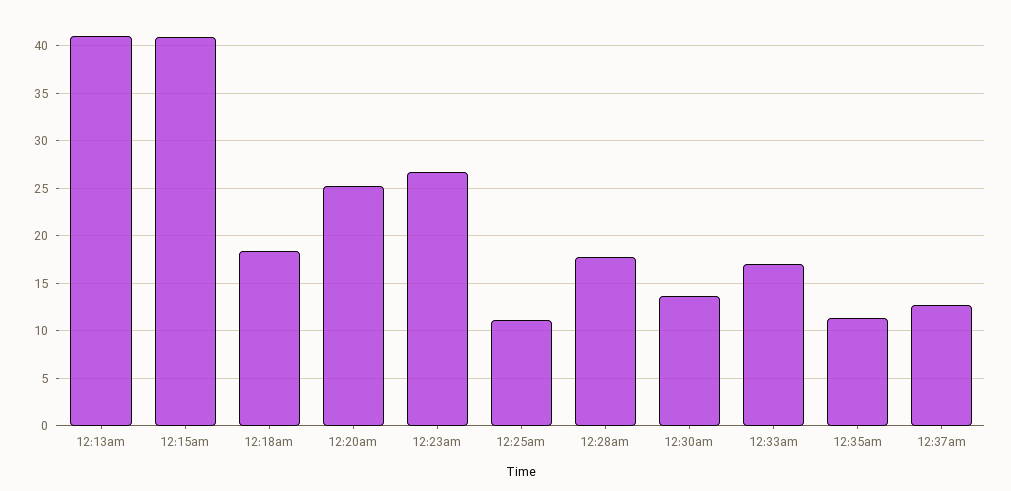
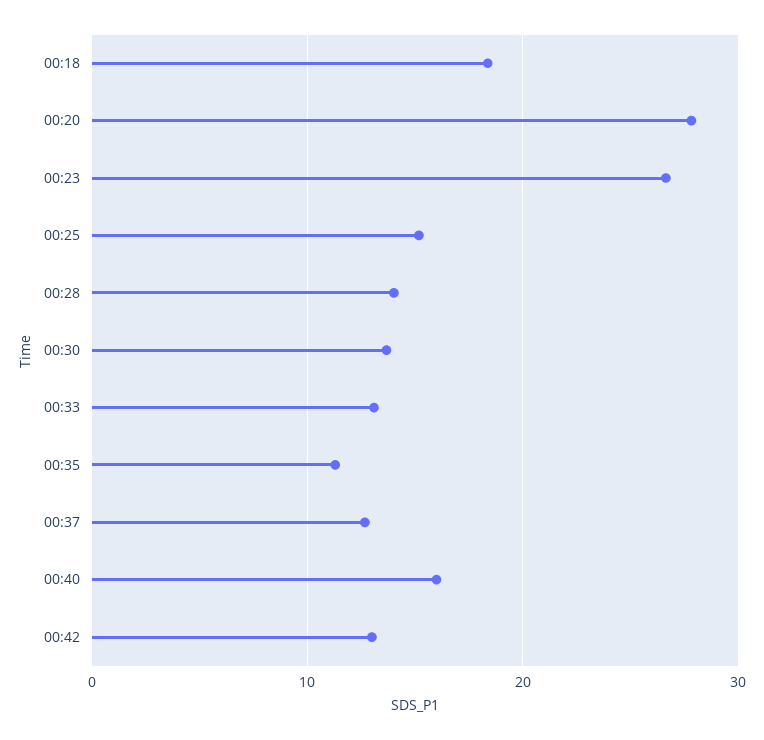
12:13am: 41 -> none
12:15am: 41 -> none
12:20am: 25 -> 28
12:25am: 11 -> 15
12:28am: 18 -> 14
12:33am: 17 -> 13
00:40: none -> 16
00:42: none -> 13

